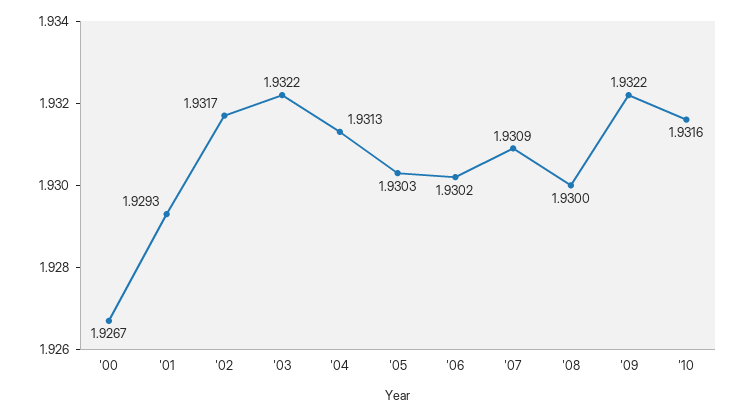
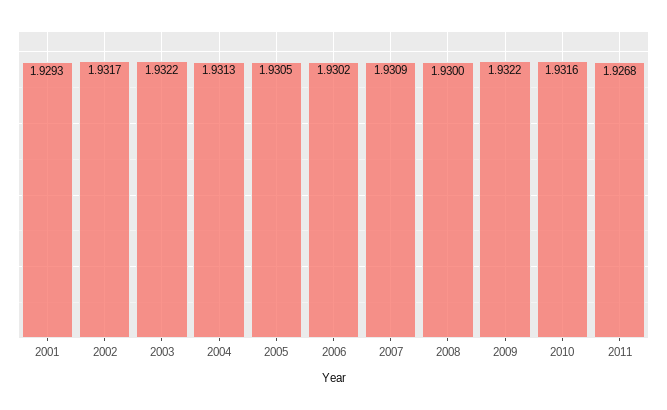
'00: 1.9267 -> none
'05: 1.9303 -> 1.9305
2011: none -> 1.9268

